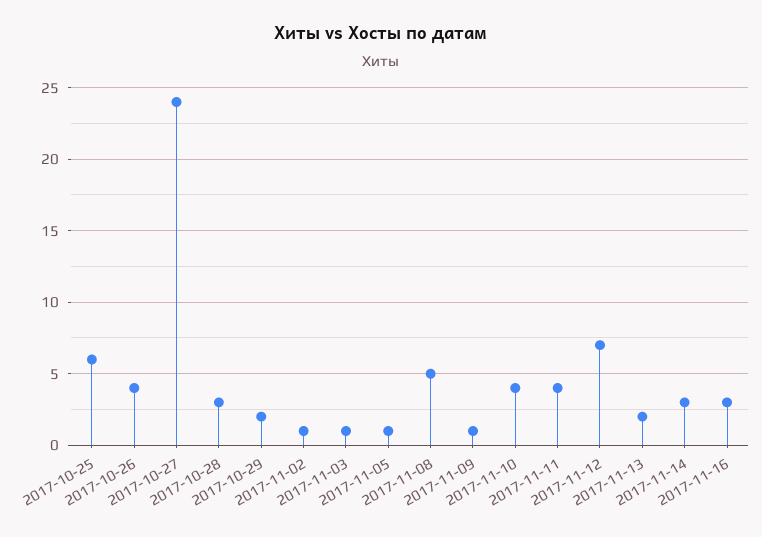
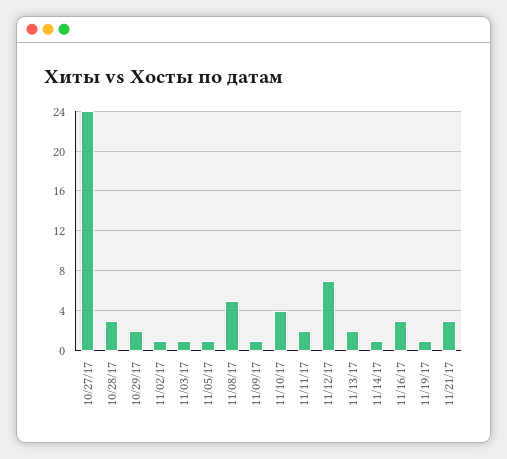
2017-10-25: 6 -> none
2017-10-26: 4 -> none
2017-11-11: 4 -> 2
2017-11-14: 3 -> 1
11/19/17: none -> 1
11/21/17: none -> 3

